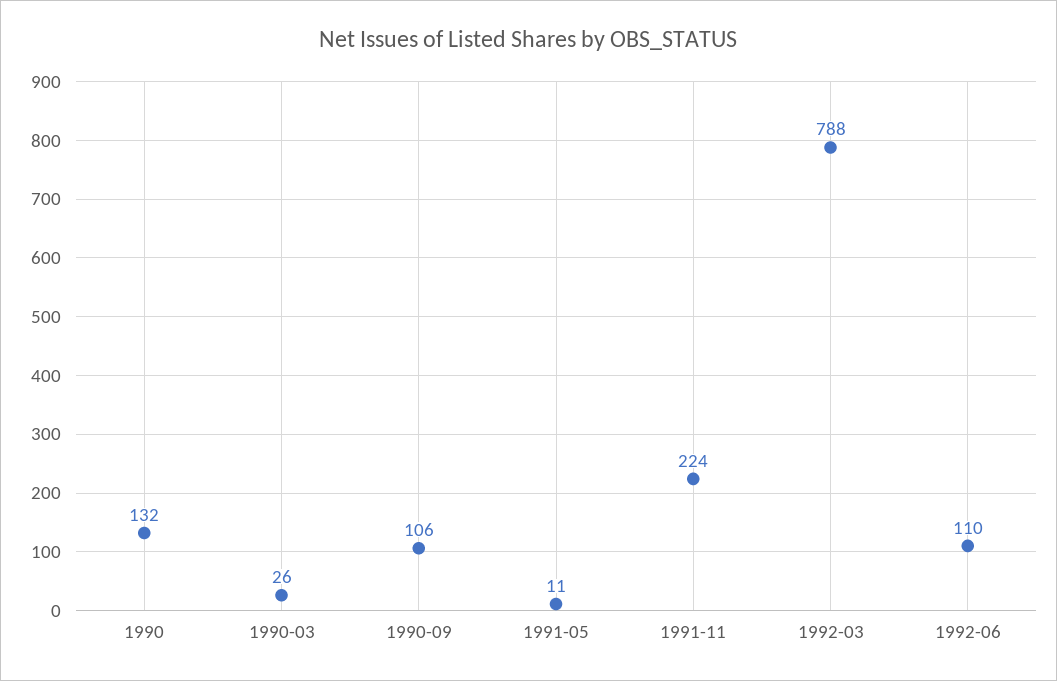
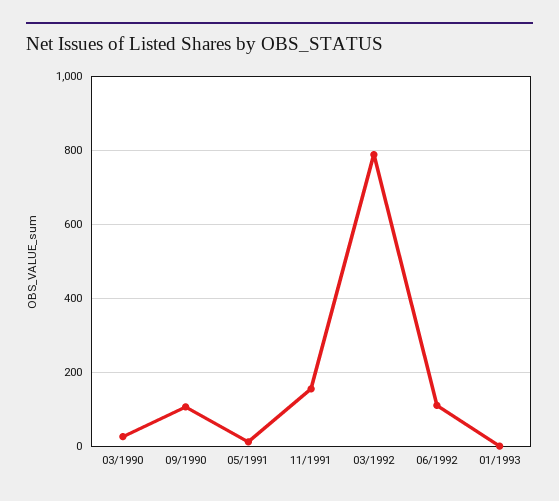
1990: 132 -> none
1991-11: 224 -> 160
01/1993: none -> 0

